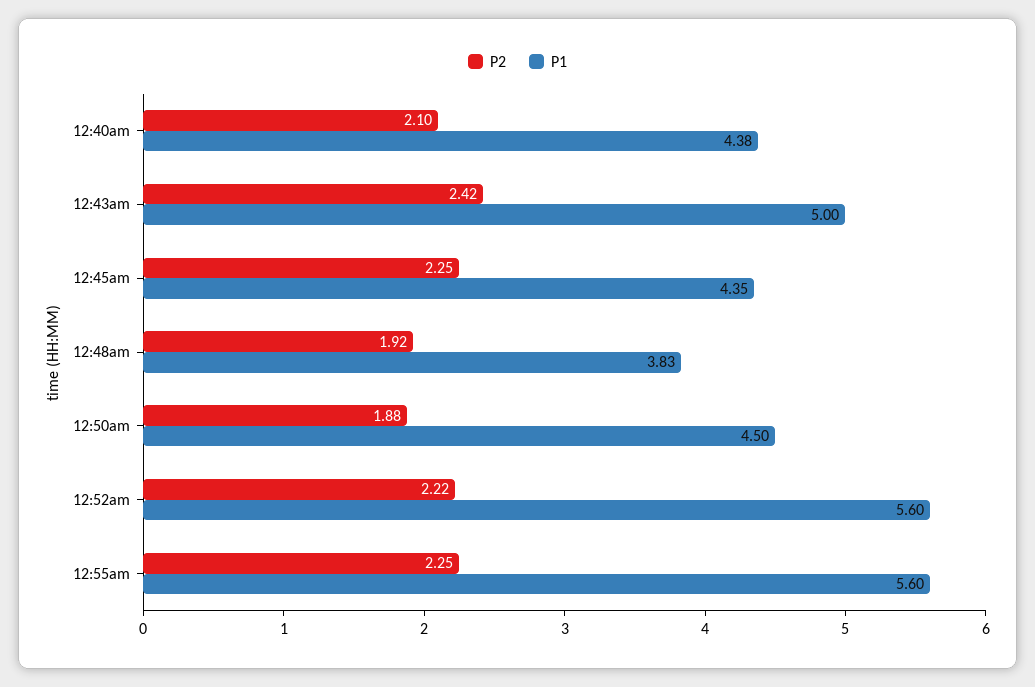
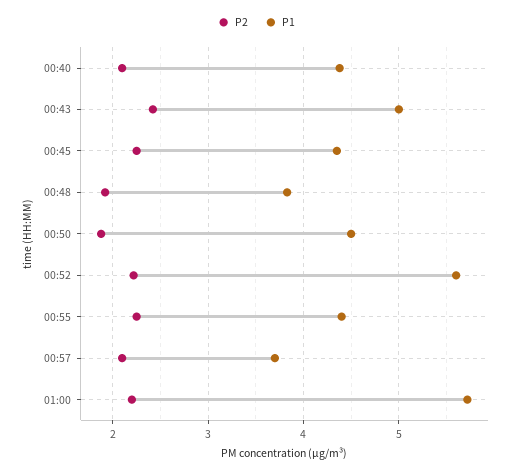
P1, 12:55am: 5.6 -> 4.4
P2, 00:57: none -> 2.1
P1, 00:57: none -> 3.7
P2, 01:00: none -> 2.2
P1, 01:00: none -> 5.7

